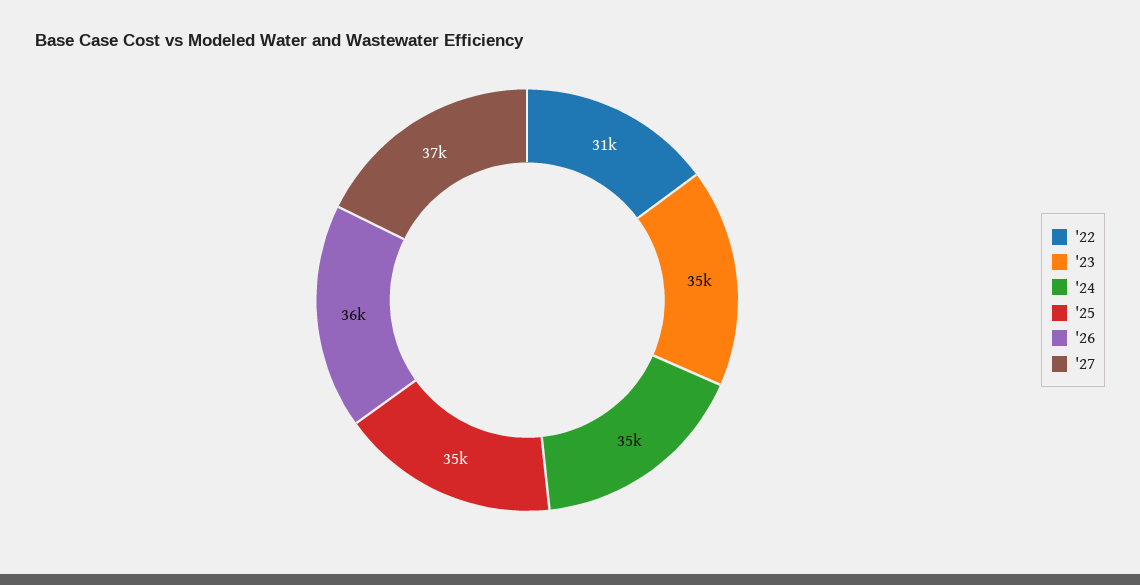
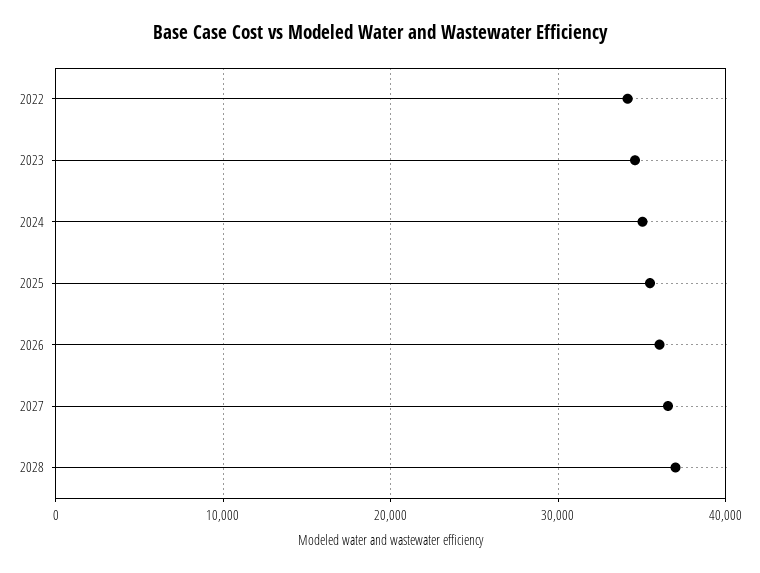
'22: 31000 -> 34000
2028: none -> 37000

